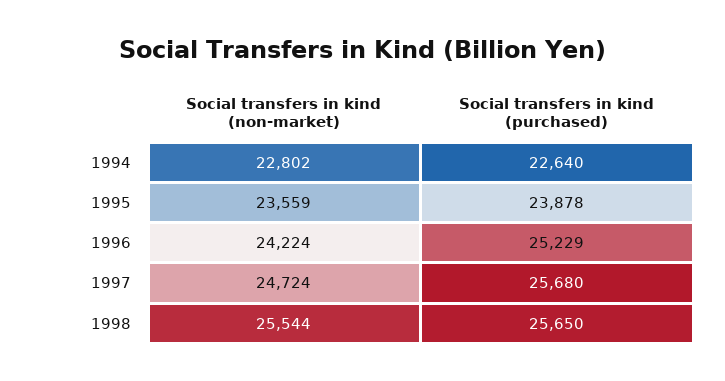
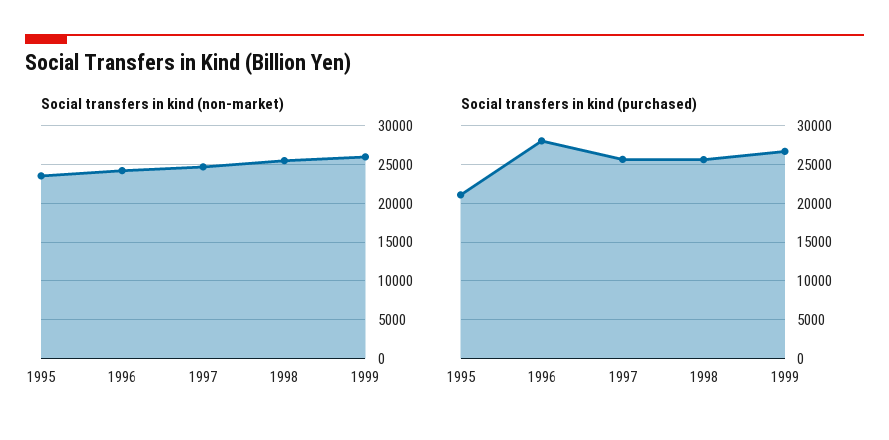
Social transfers in kind (non-market), 1994: 22802 -> none
Social transfers in kind (purchased), 1994: 22640 -> none
Social transfers in kind (purchased), 1995: 23878 -> 21000
Social transfers in kind (purchased), 1996: 25229 -> 28000
Social transfers in kind (non-market), 1999: none -> 26000
Social transfers in kind (purchased), 1999: none -> 27000

